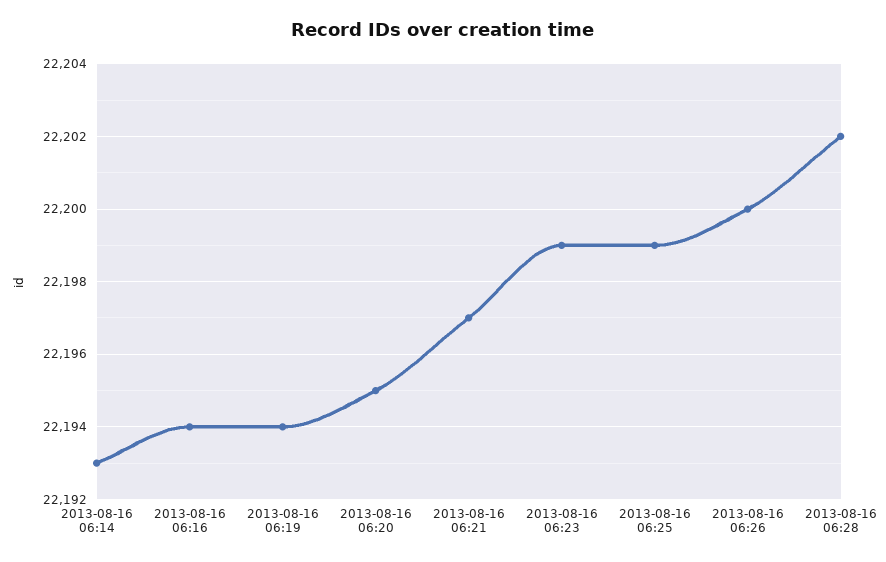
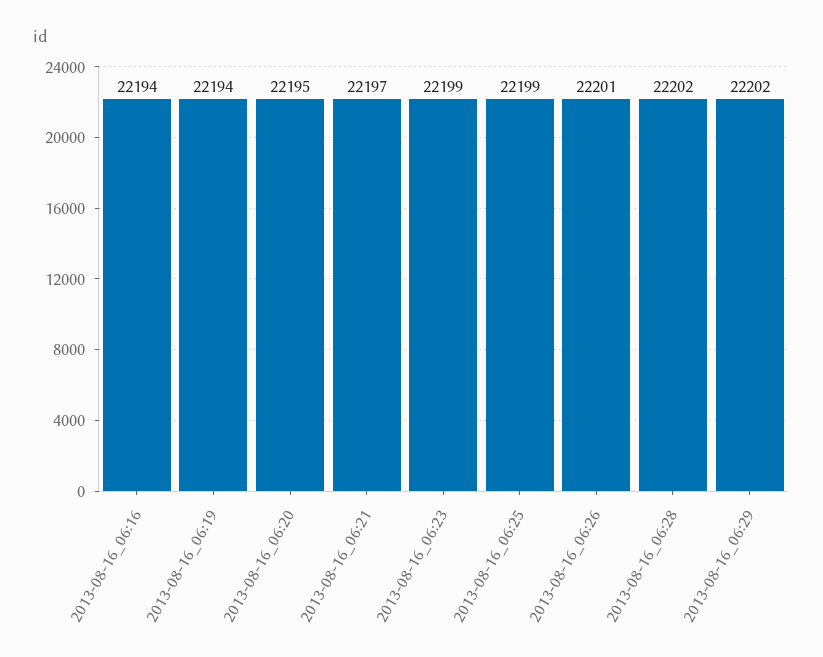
2013-08-16 06:14: 22193 -> none
2013-08-16 06:26: 22200 -> 22201
2013-08-16_06:29: none -> 22202

